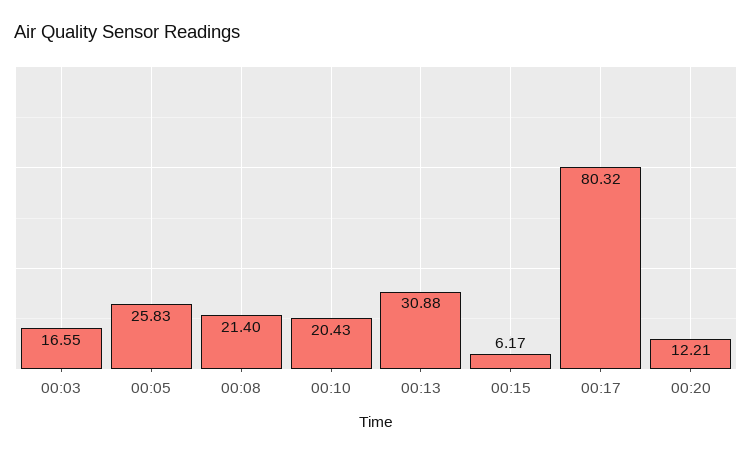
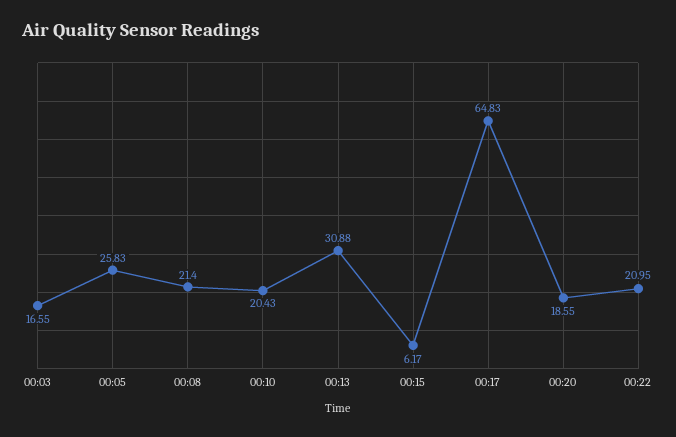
00:17: 80.32 -> 64.83
00:20: 12.21 -> 18.55
00:22: none -> 20.95

